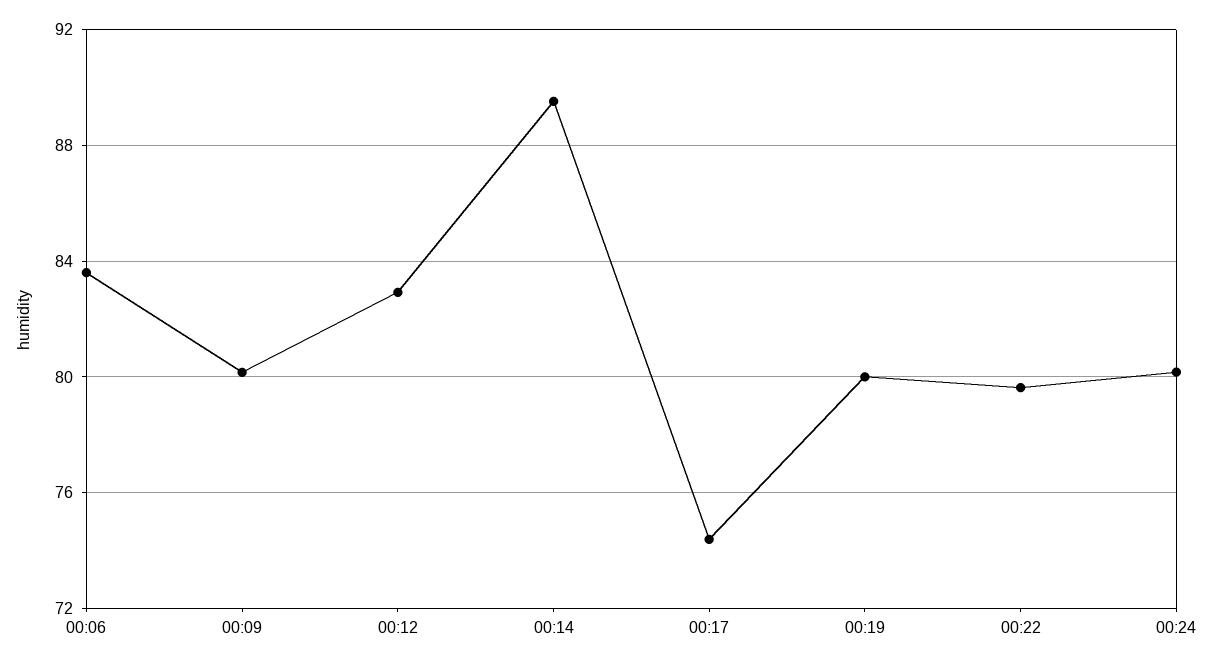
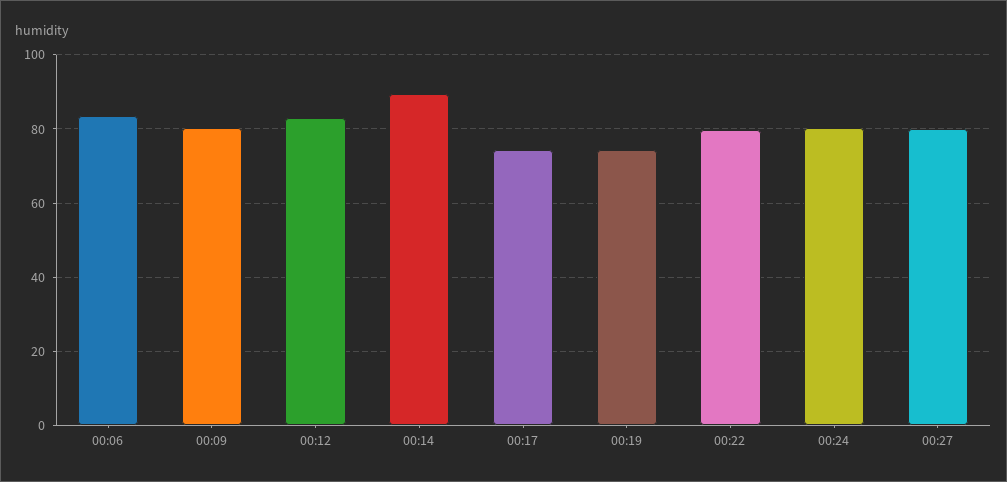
00:19: 80 -> 74
00:27: none -> 80

